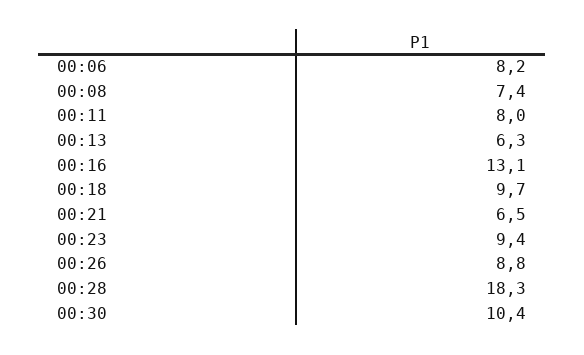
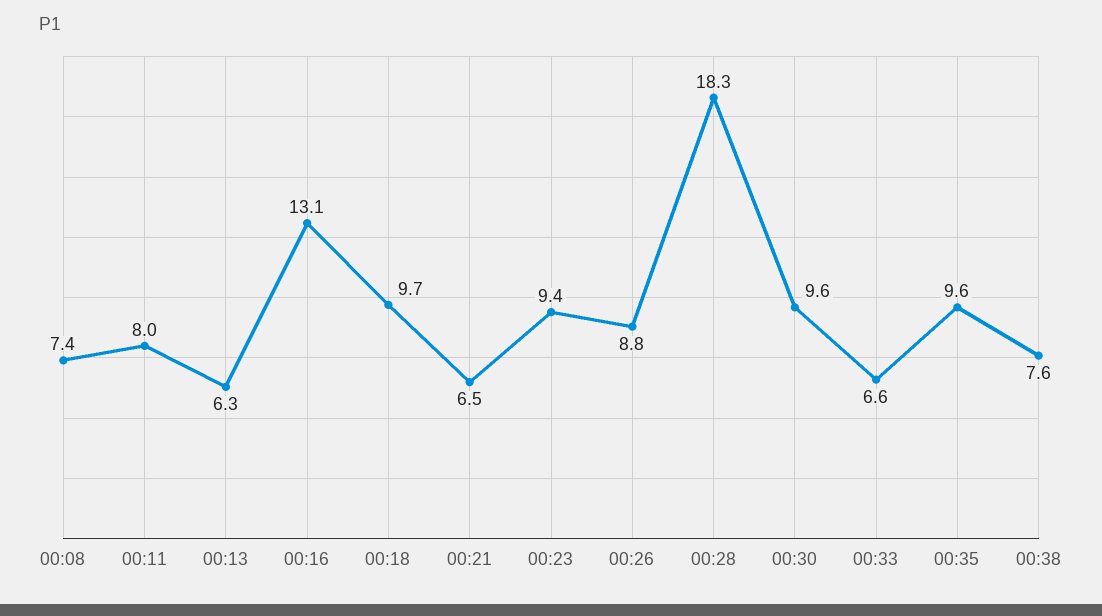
00:06: 8.2 -> none
00:30: 10.4 -> 9.6
00:33: none -> 6.6
00:35: none -> 9.6
00:38: none -> 7.6

